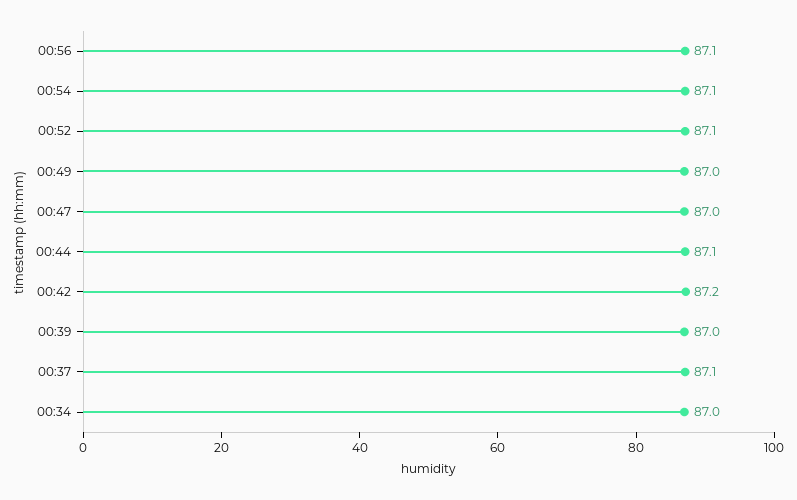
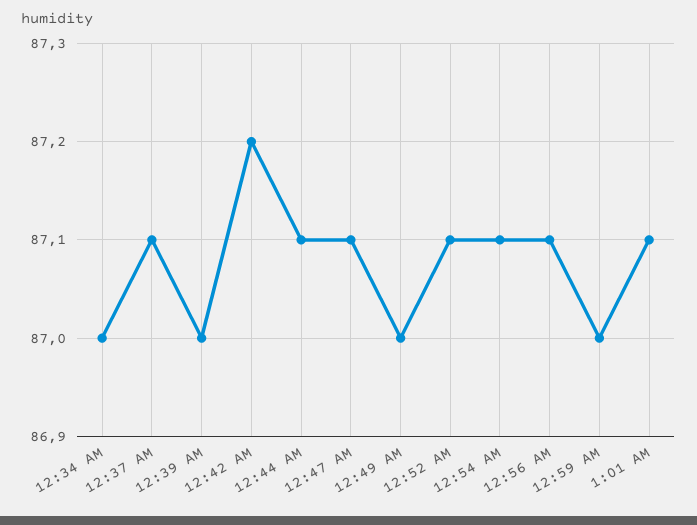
00:47: 87 -> 87.1
12:59 AM: none -> 87
1:01 AM: none -> 87.1

